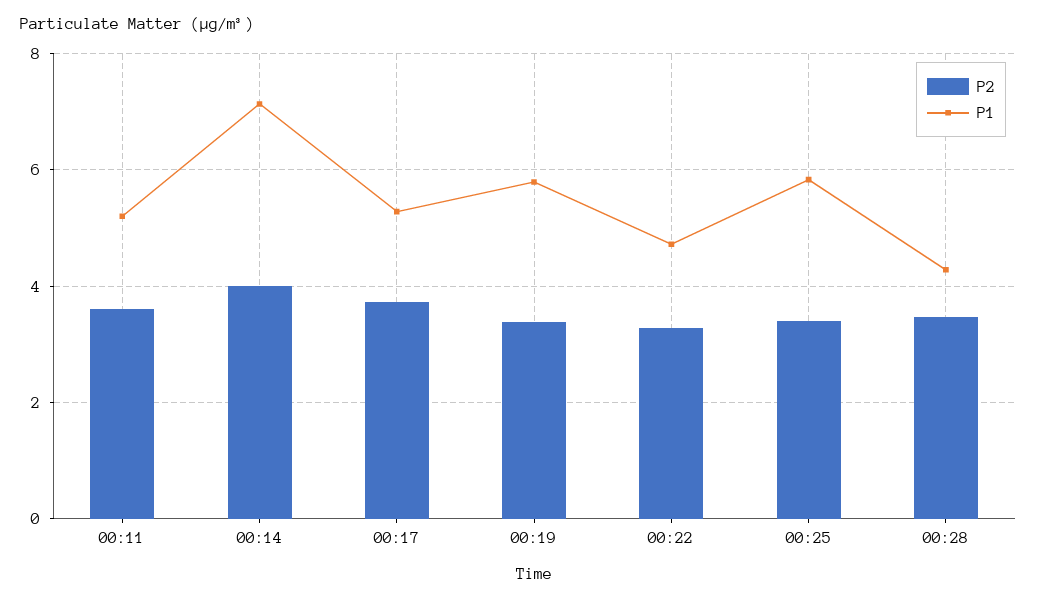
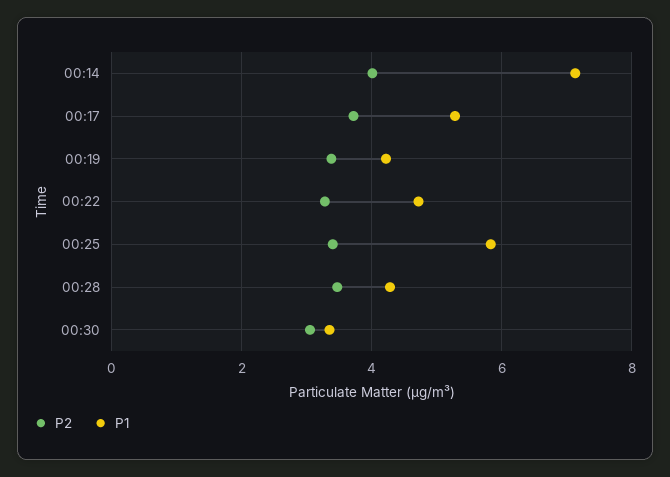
P2, 00:11: 3.6 -> none
P1, 00:11: 5.2 -> none
P1, 00:19: 5.8 -> 4.2
P2, 00:30: none -> 3
P1, 00:30: none -> 3.4

